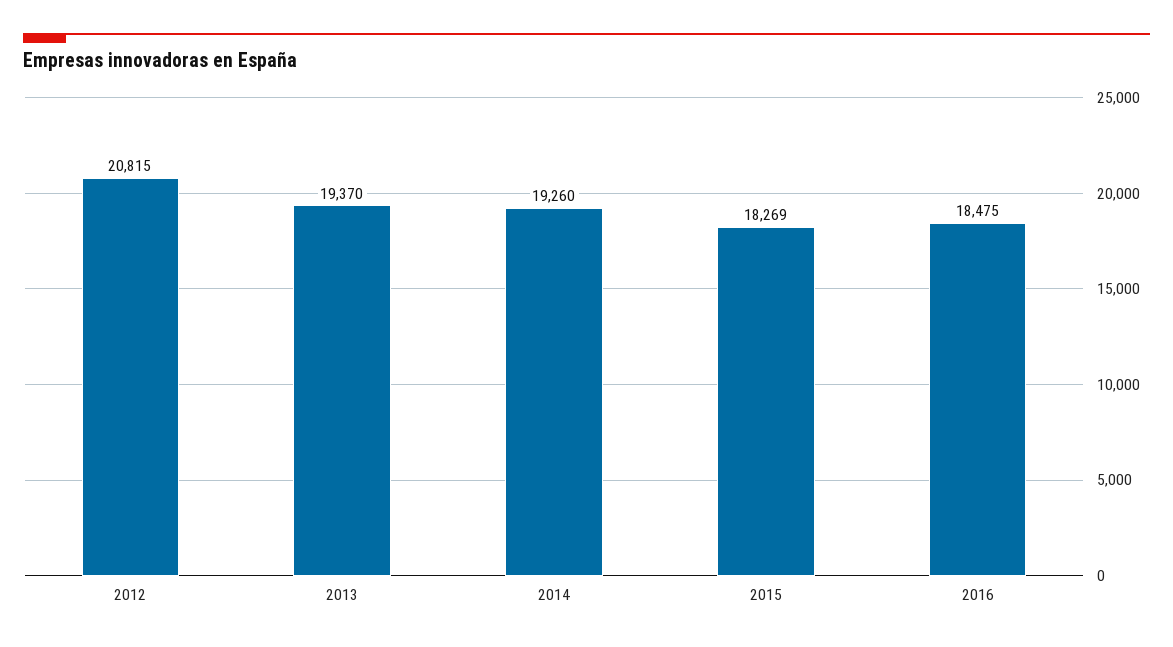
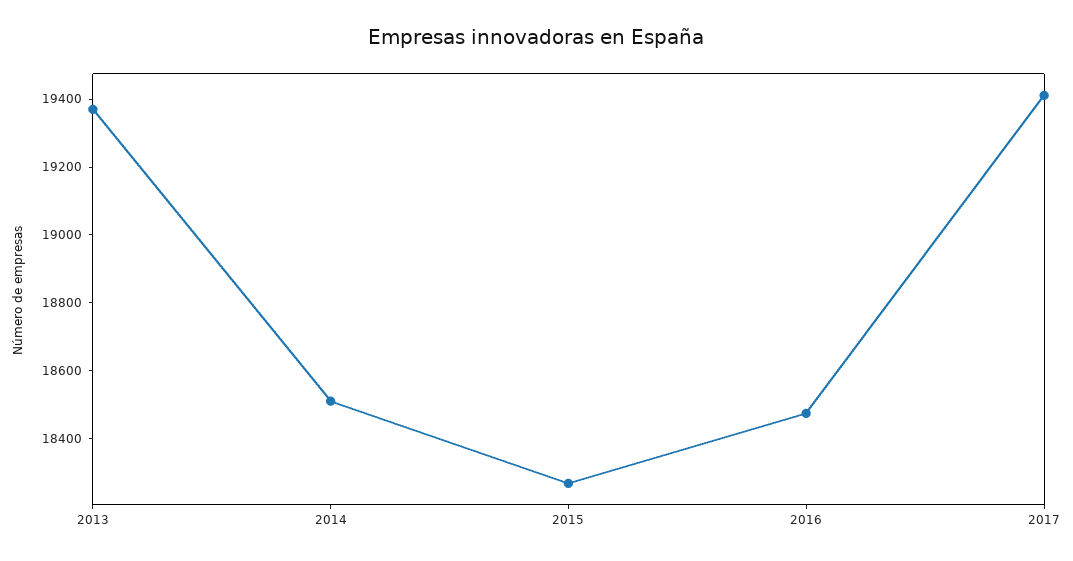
2012: 20815 -> none
2014: 19260 -> 18500
2017: none -> 19400

